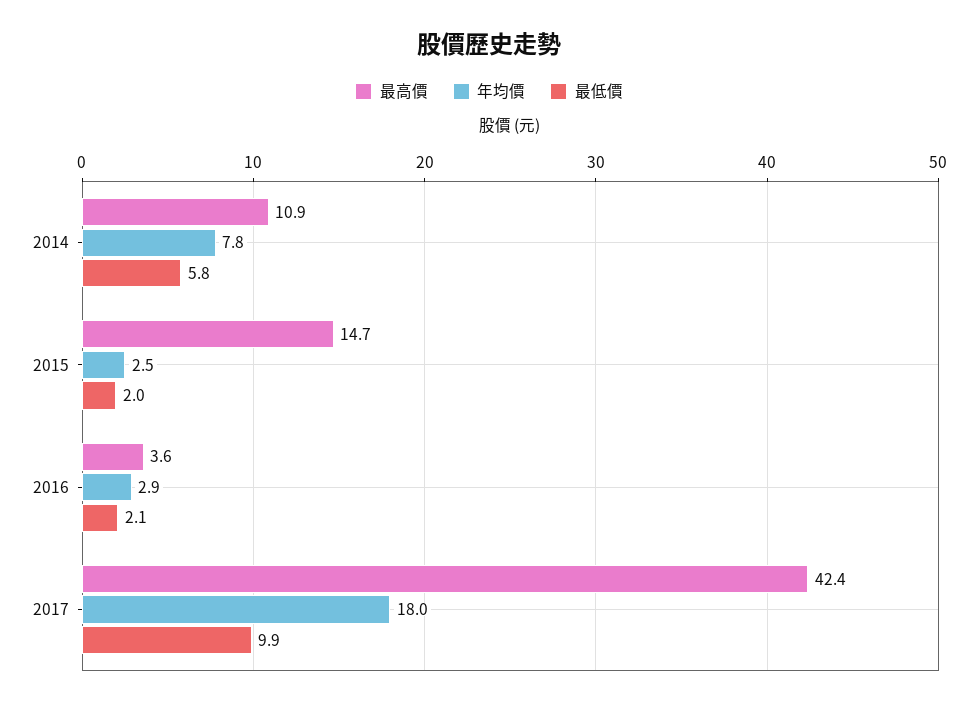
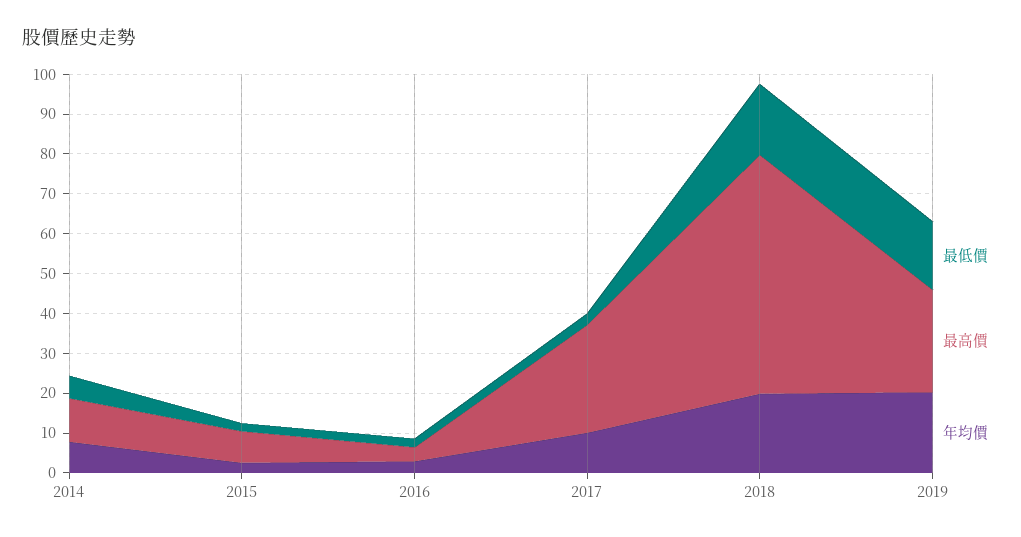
最高價, 2015: 14.7 -> 7.5
最高價, 2017: 42.4 -> 27.5
年均價, 2017: 18 -> 10
最低價, 2017: 9.9 -> 2.5
最低價, 2018: none -> 17.5
最高價, 2018: none -> 60
年均價, 2018: none -> 20
最低價, 2019: none -> 17.5
最高價, 2019: none -> 25
年均價, 2019: none -> 20

